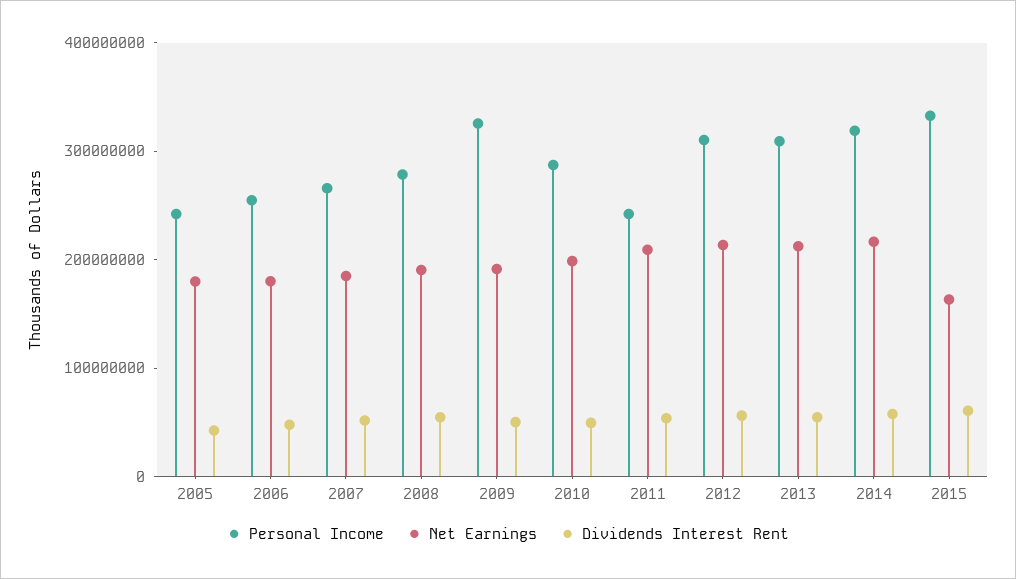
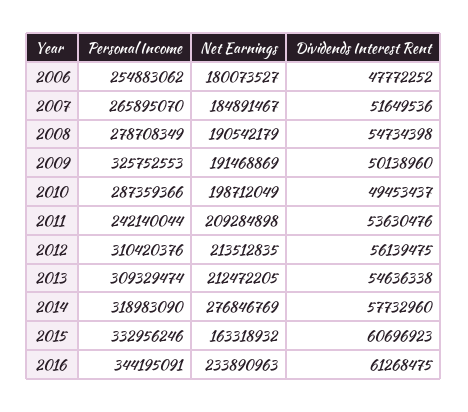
Personal Income, 2005: 240000000 -> none
Net Earnings, 2005: 180000000 -> none
Dividends Interest Rent, 2005: 40000000 -> none
Net Earnings, 2014: 220000000 -> 276846769
Personal Income, 2016: none -> 344195091
Net Earnings, 2016: none -> 233890963
Dividends Interest Rent, 2016: none -> 61268475

